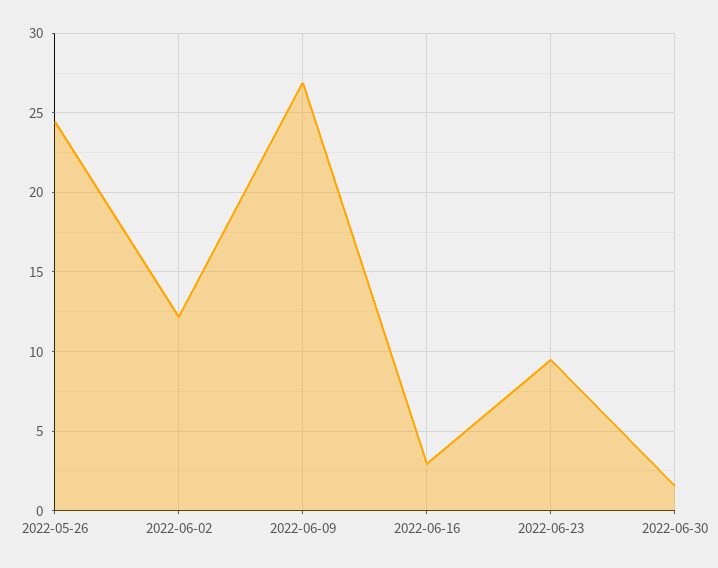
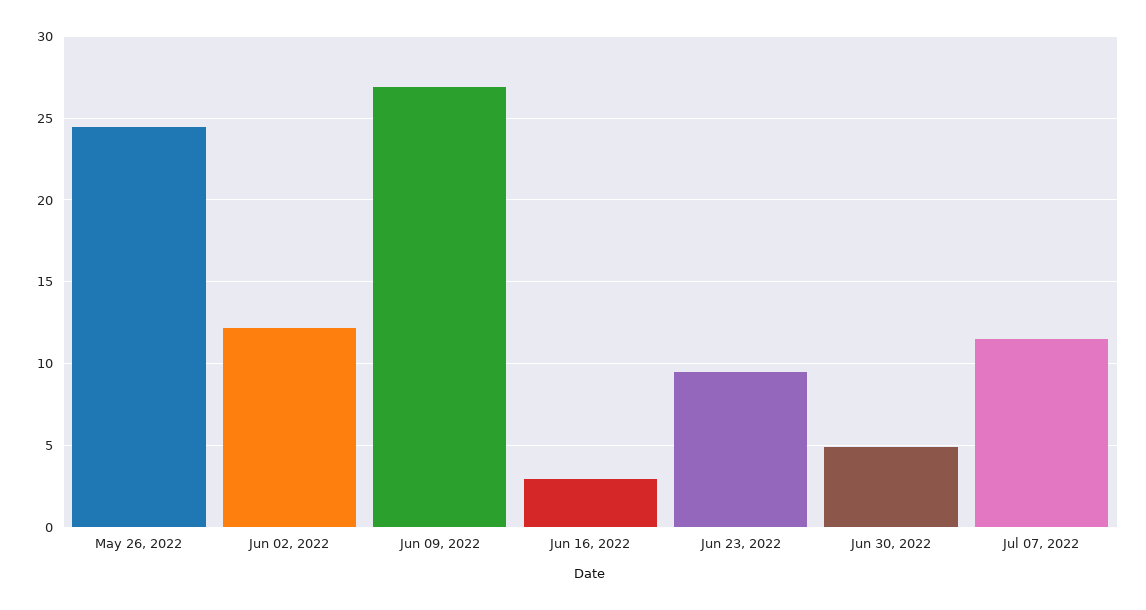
2022-06-30: 1.5 -> 5
Jul 07, 2022: none -> 11.5

